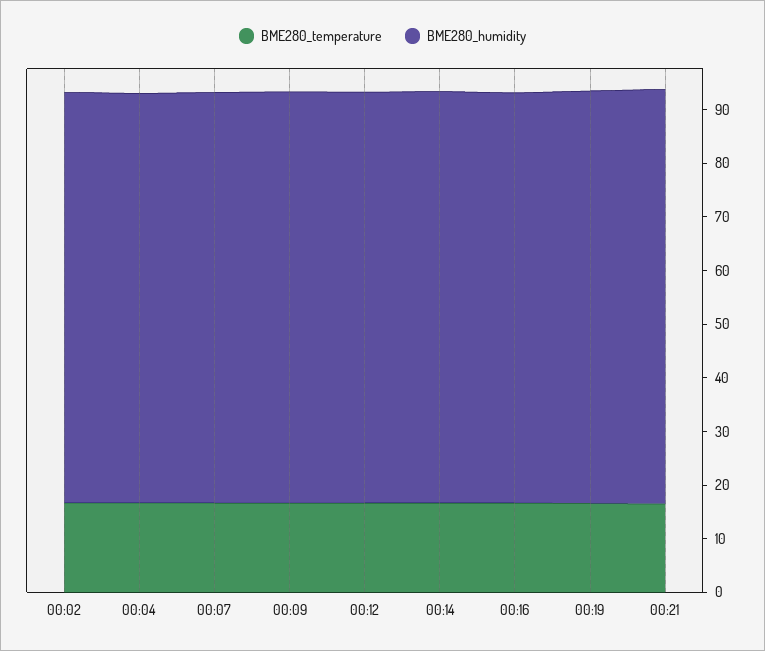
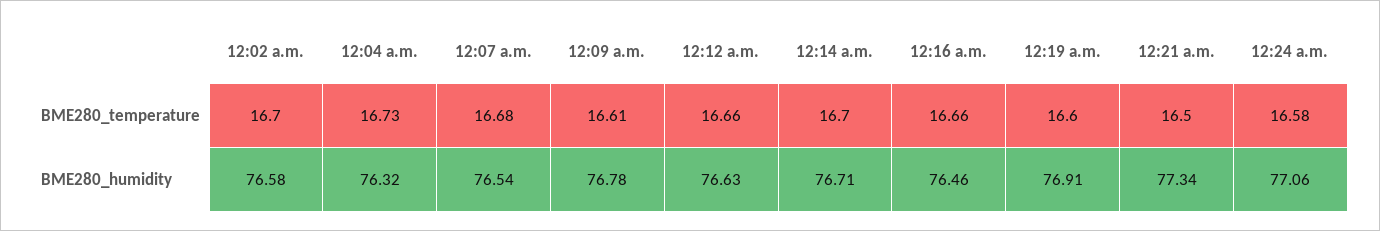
BME280_temperature, 12:24 a.m.: none -> 16.58
BME280_humidity, 12:24 a.m.: none -> 77.06

